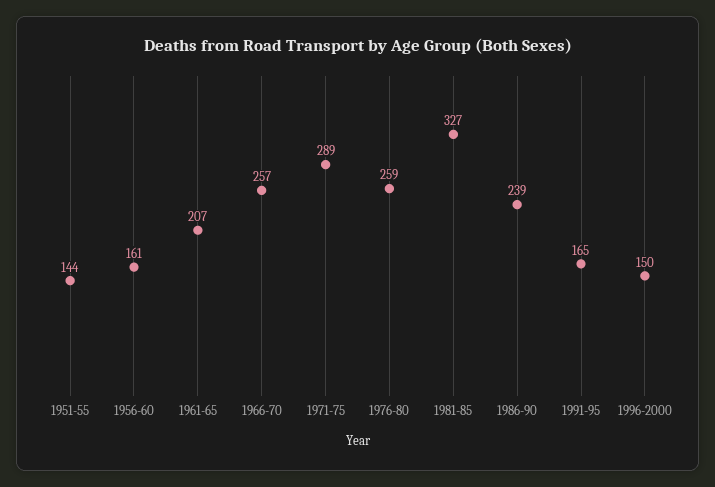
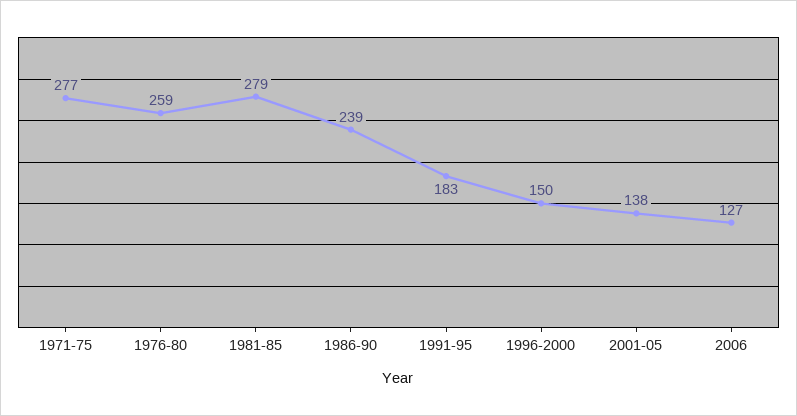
1951-55: 144 -> none
1956-60: 161 -> none
1961-65: 207 -> none
1966-70: 257 -> none
1971-75: 289 -> 277
1981-85: 327 -> 279
1991-95: 165 -> 183
2001-05: none -> 138
2006: none -> 127

